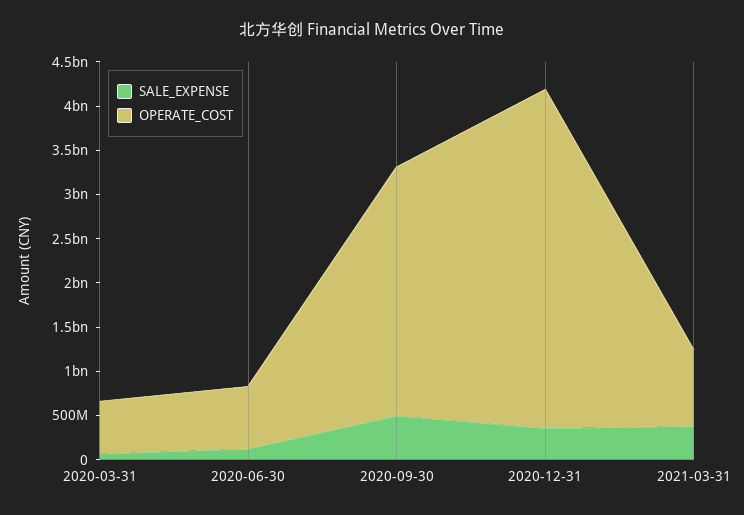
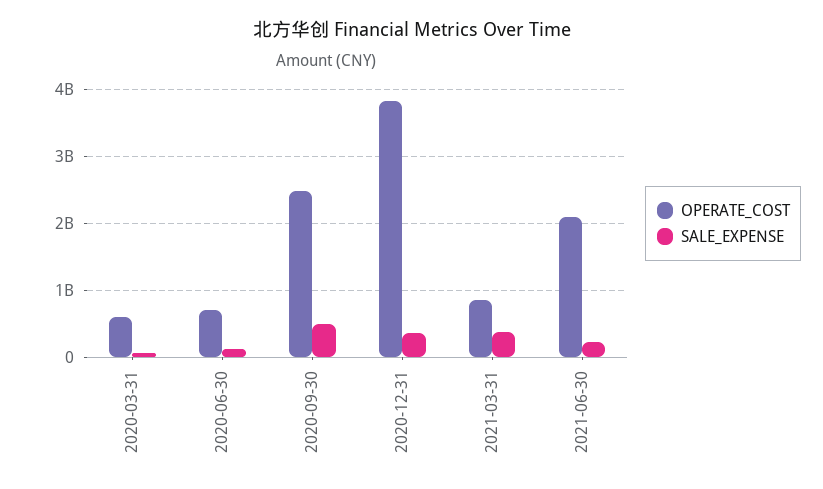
OPERATE_COST, 2020-09-30: 2800000000 -> 2500000000
OPERATE_COST, 2021-06-30: none -> 2100000000
SALE_EXPENSE, 2021-06-30: none -> 200000000

